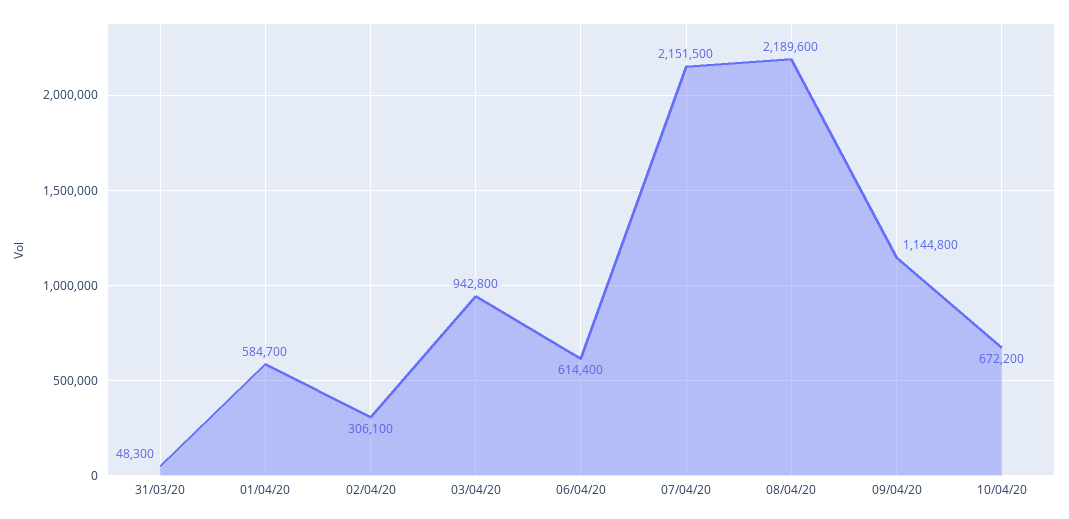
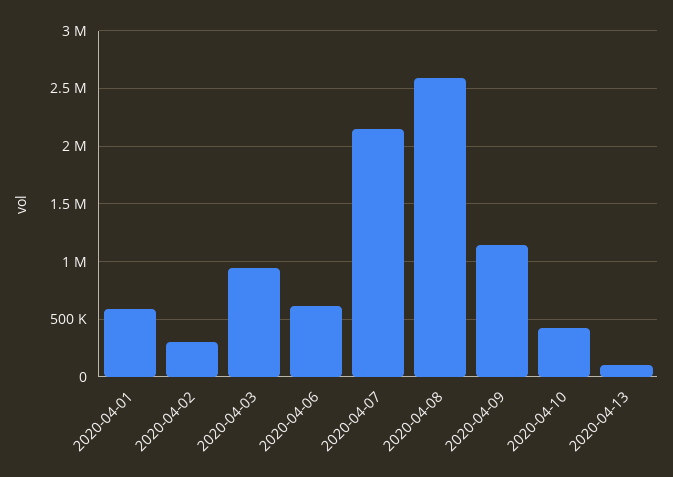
31/03/20: 48300 -> none
08/04/20: 2189600 -> 2600000
10/04/20: 672200 -> 400000
2020-04-13: none -> 100000

